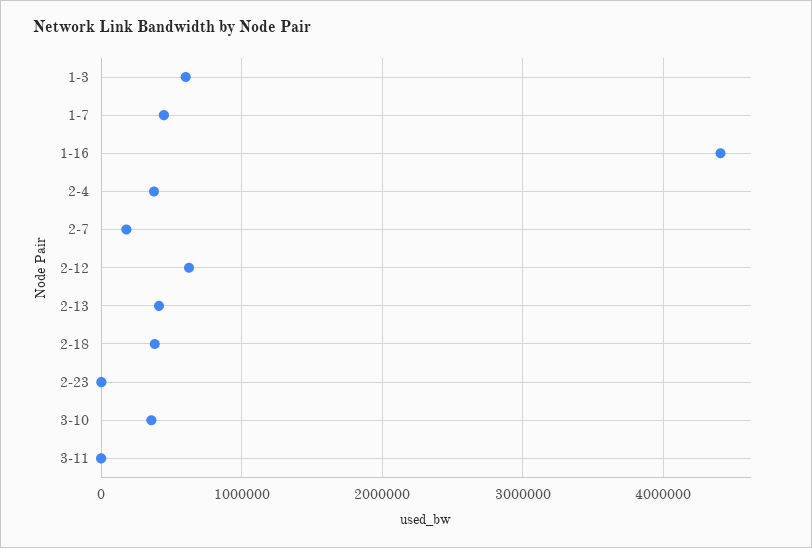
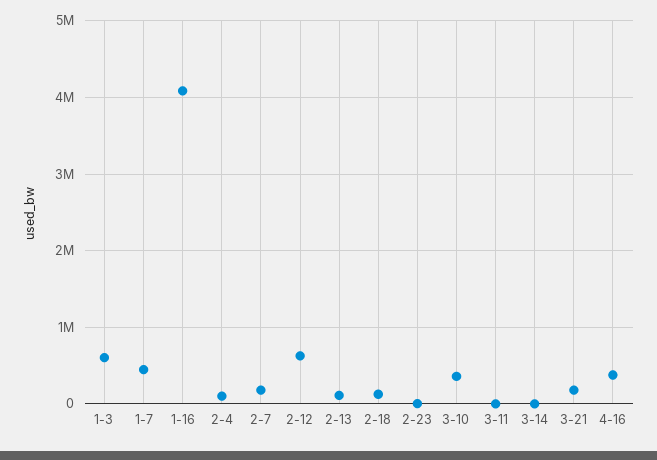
1-16: 4400000 -> 4100000
2-4: 400000 -> 100000
2-13: 400000 -> 100000
2-18: 400000 -> 100000
3-14: none -> 0
3-21: none -> 200000
4-16: none -> 400000

